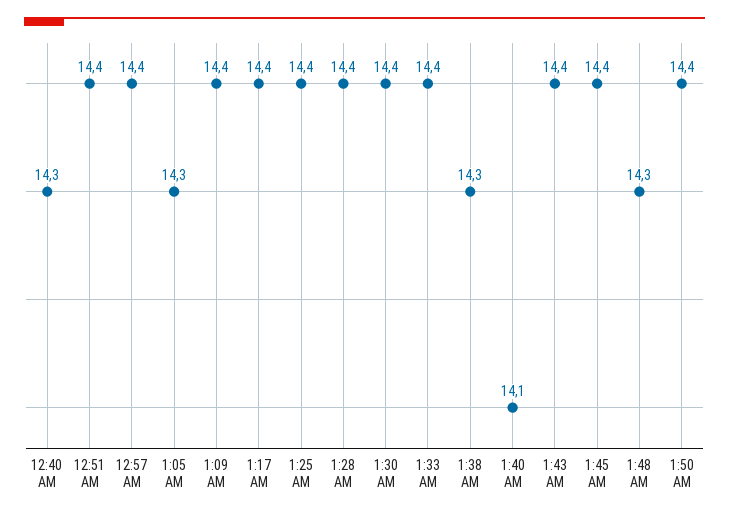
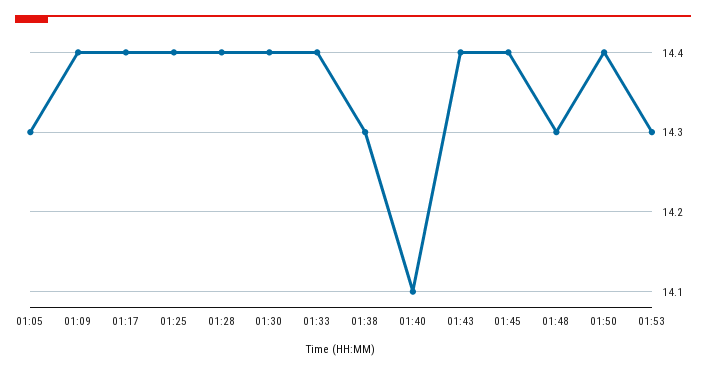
12:40 AM: 14.3 -> none
12:51 AM: 14.4 -> none
12:57 AM: 14.4 -> none
01:53: none -> 14.3

